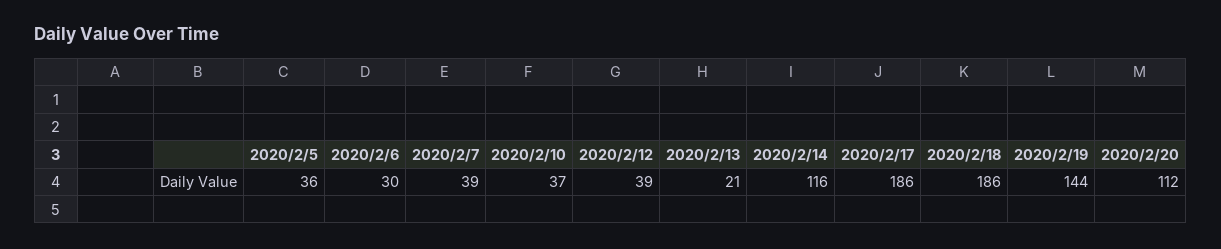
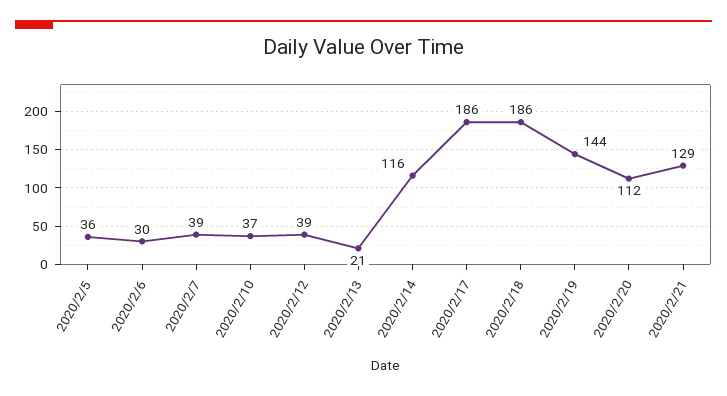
2020/2/21: none -> 129

